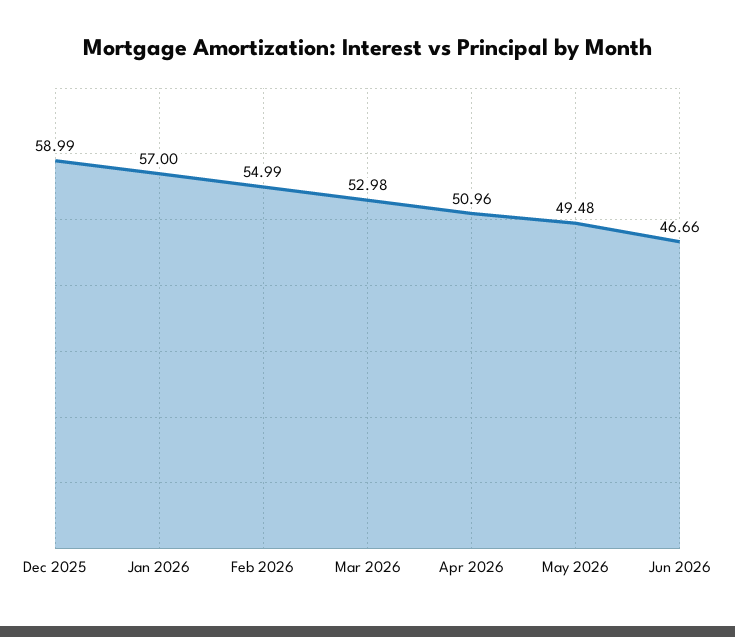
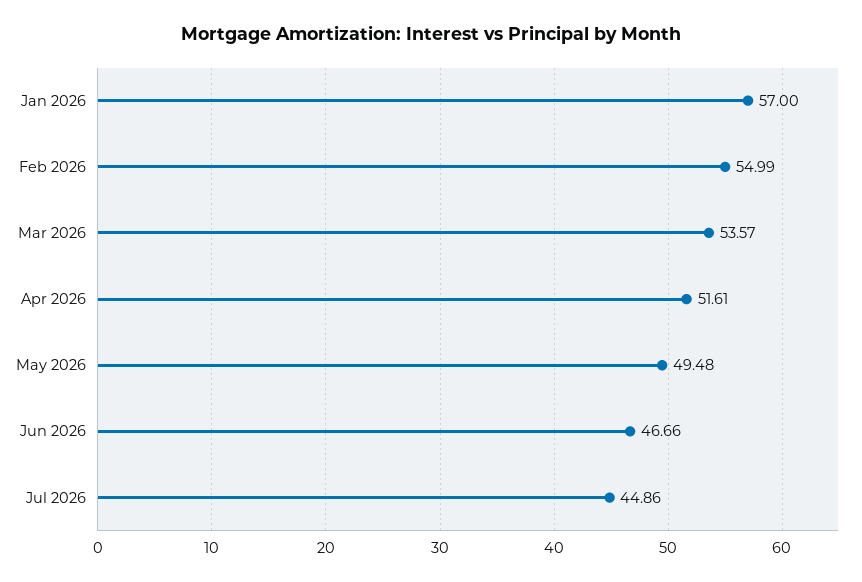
Dec 2025: 58.99 -> none
Mar 2026: 52.98 -> 53.57
Apr 2026: 50.96 -> 51.61
Jul 2026: none -> 44.86

